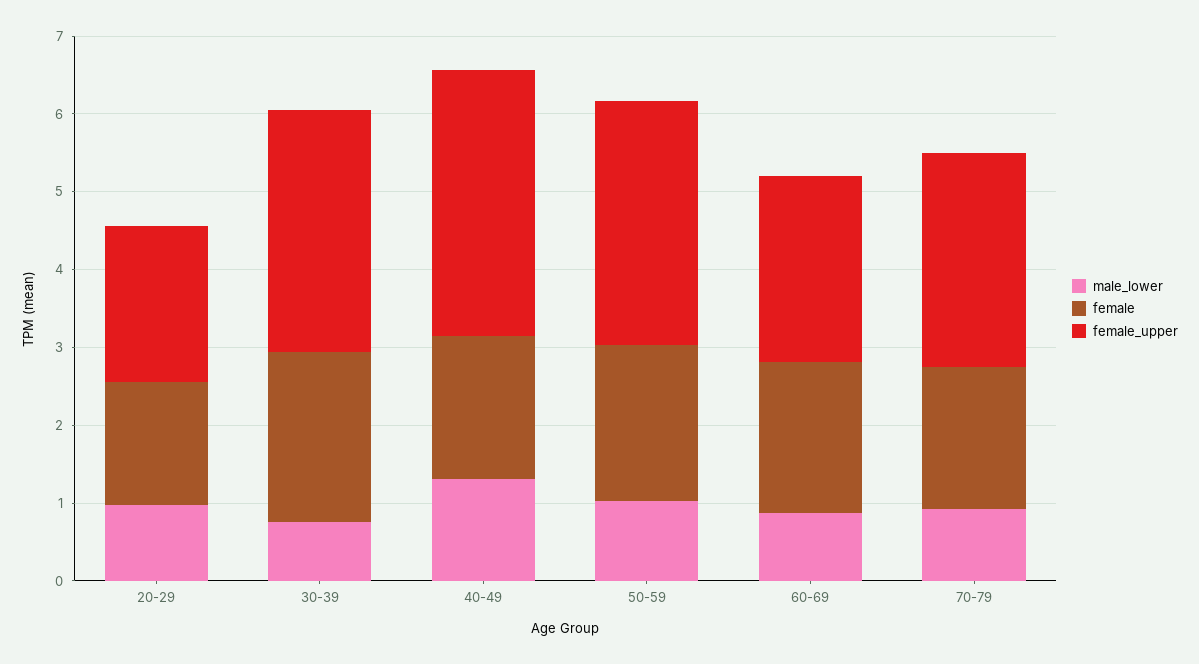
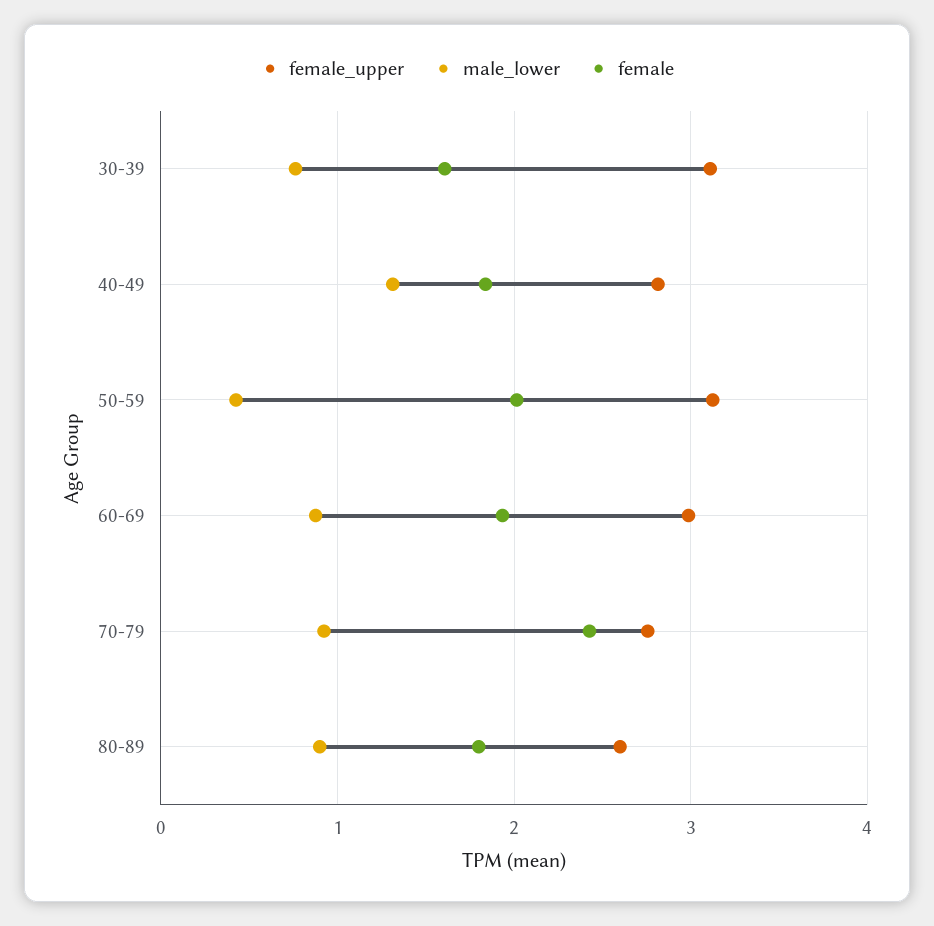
male_lower, 20-29: 1 -> none
female, 20-29: 1.6 -> none
female_upper, 20-29: 2 -> none
female, 30-39: 2.2 -> 1.6
female_upper, 40-49: 3.4 -> 2.8
male_lower, 50-59: 1 -> 0.4
female_upper, 60-69: 2.4 -> 3
female, 70-79: 1.8 -> 2.4
female_upper, 80-89: none -> 2.6
male_lower, 80-89: none -> 0.9
female, 80-89: none -> 1.8

